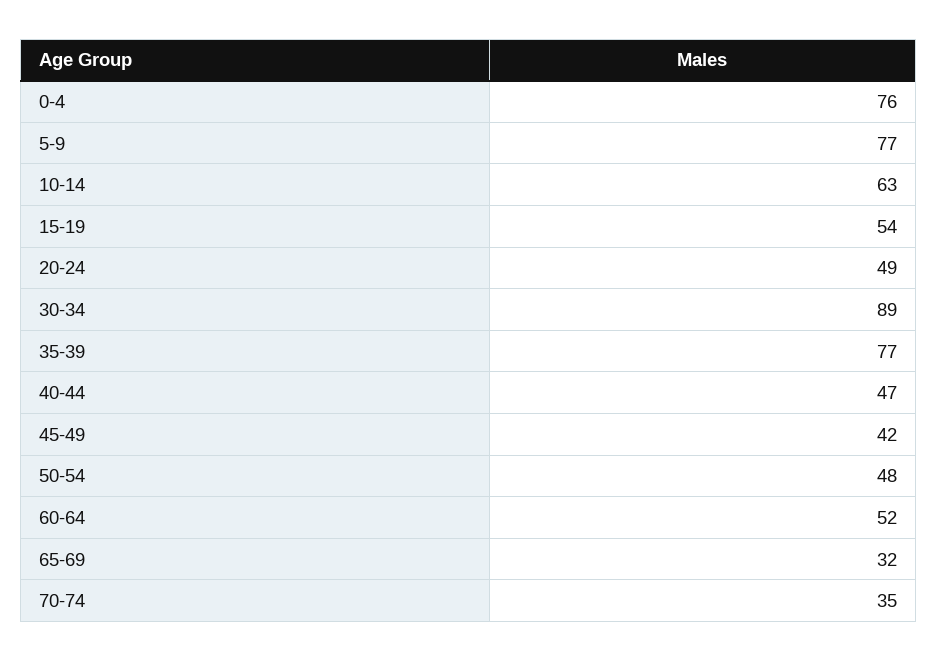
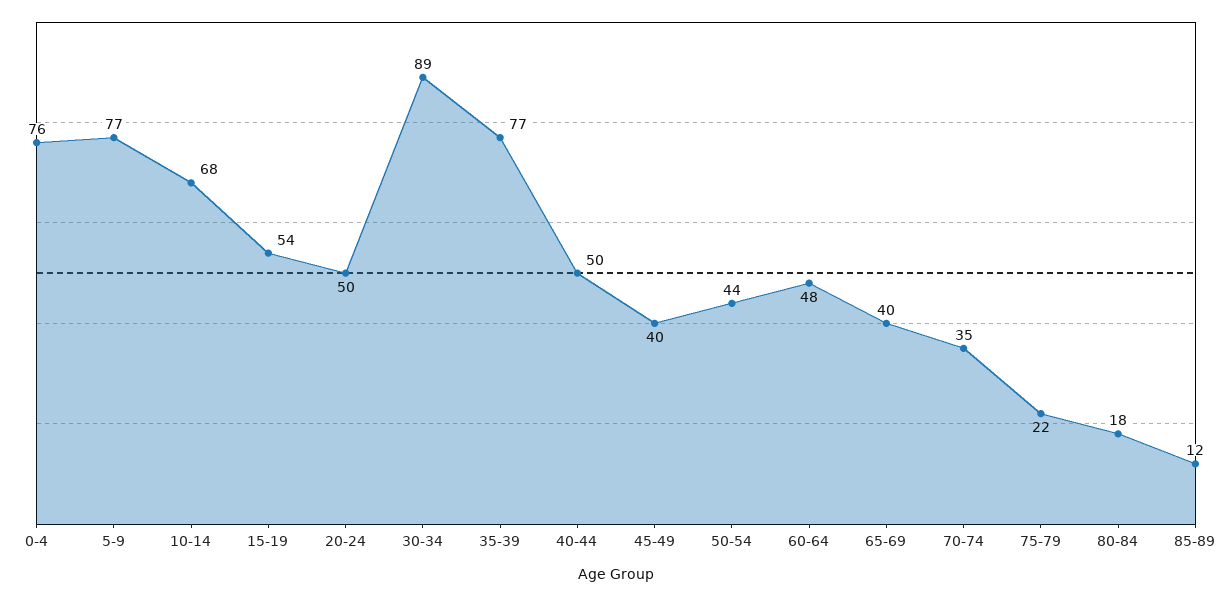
10-14: 63 -> 68
20-24: 49 -> 50
40-44: 47 -> 50
45-49: 42 -> 40
50-54: 48 -> 44
60-64: 52 -> 48
65-69: 32 -> 40
75-79: none -> 22
80-84: none -> 18
85-89: none -> 12

